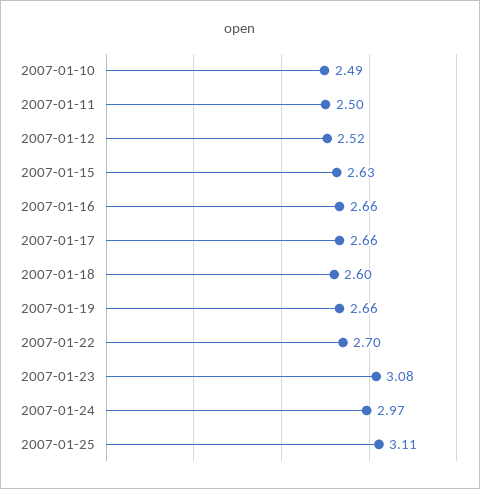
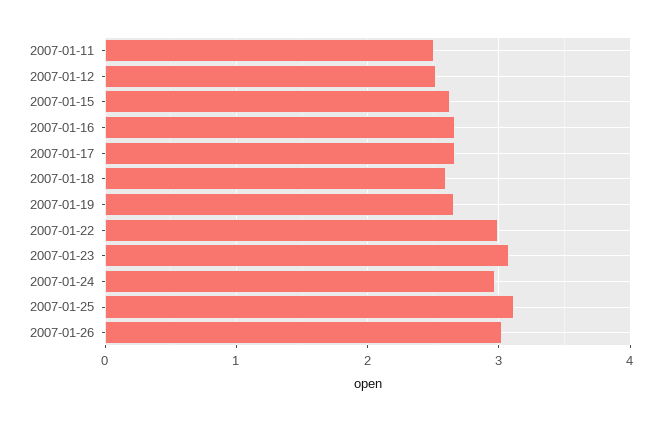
2007-01-10: 2.49 -> none
2007-01-22: 2.7 -> 3
2007-01-26: none -> 3

